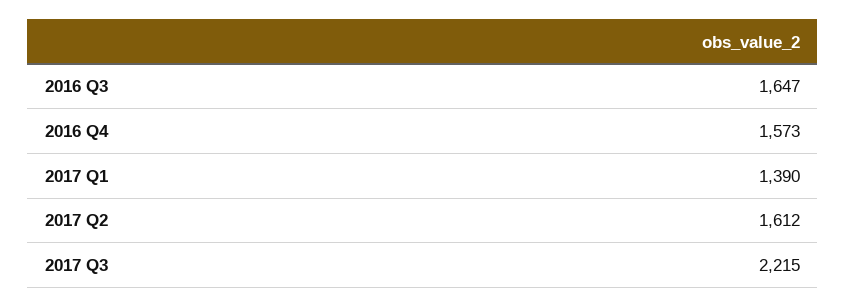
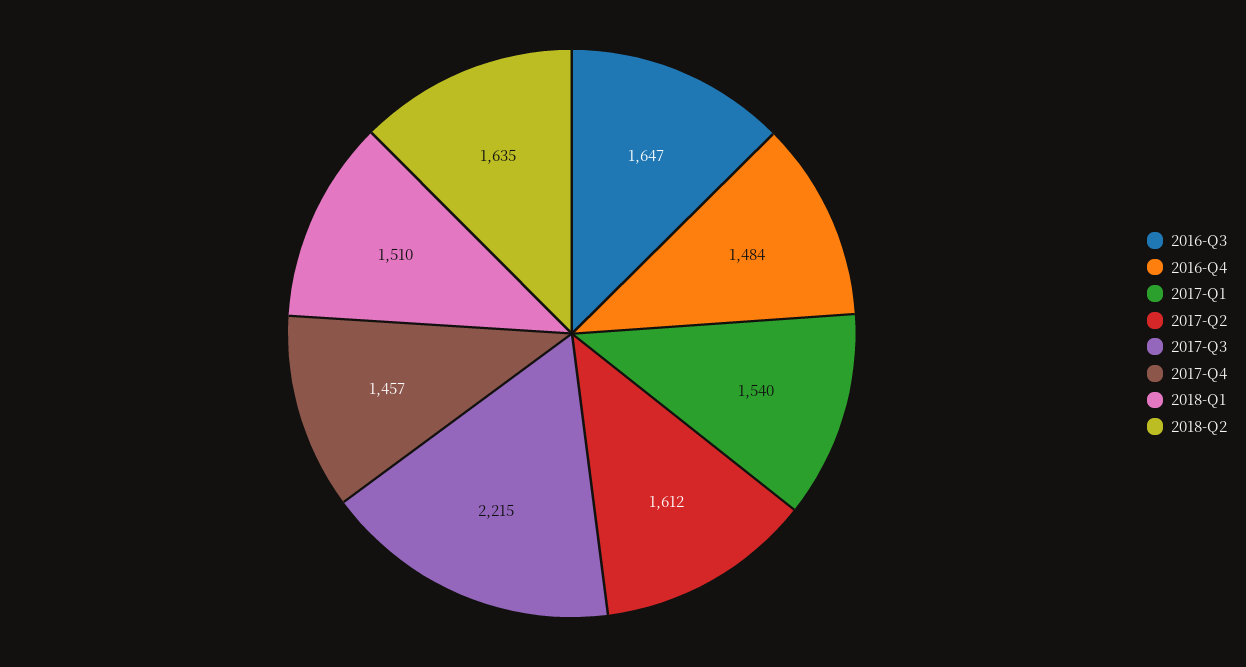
2016 Q4: 1573 -> 1484
2017 Q1: 1390 -> 1540
2017-Q4: none -> 1457
2018-Q1: none -> 1510
2018-Q2: none -> 1635

